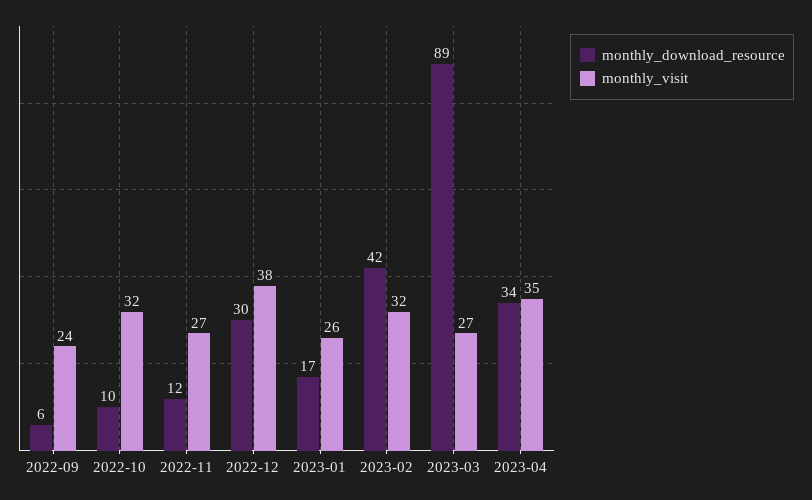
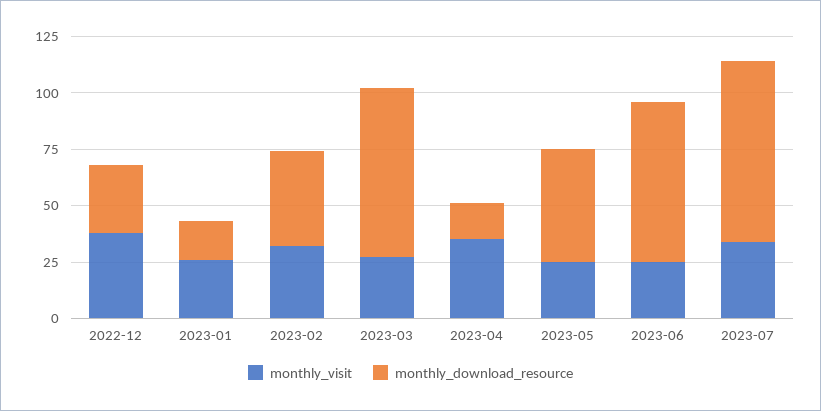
monthly_download_resource, 2022-09: 6 -> none
monthly_visit, 2022-09: 24 -> none
monthly_download_resource, 2022-10: 10 -> none
monthly_visit, 2022-10: 32 -> none
monthly_download_resource, 2022-11: 12 -> none
monthly_visit, 2022-11: 27 -> none
monthly_download_resource, 2023-03: 89 -> 75
monthly_download_resource, 2023-04: 34 -> 15
monthly_visit, 2023-05: none -> 25
monthly_download_resource, 2023-05: none -> 50
monthly_visit, 2023-06: none -> 25
monthly_download_resource, 2023-06: none -> 70
monthly_visit, 2023-07: none -> 35
monthly_download_resource, 2023-07: none -> 80

